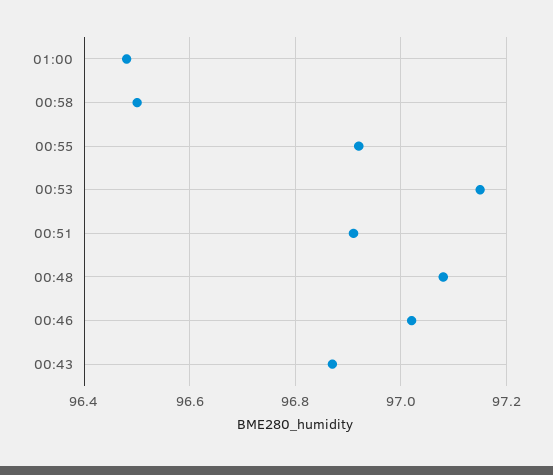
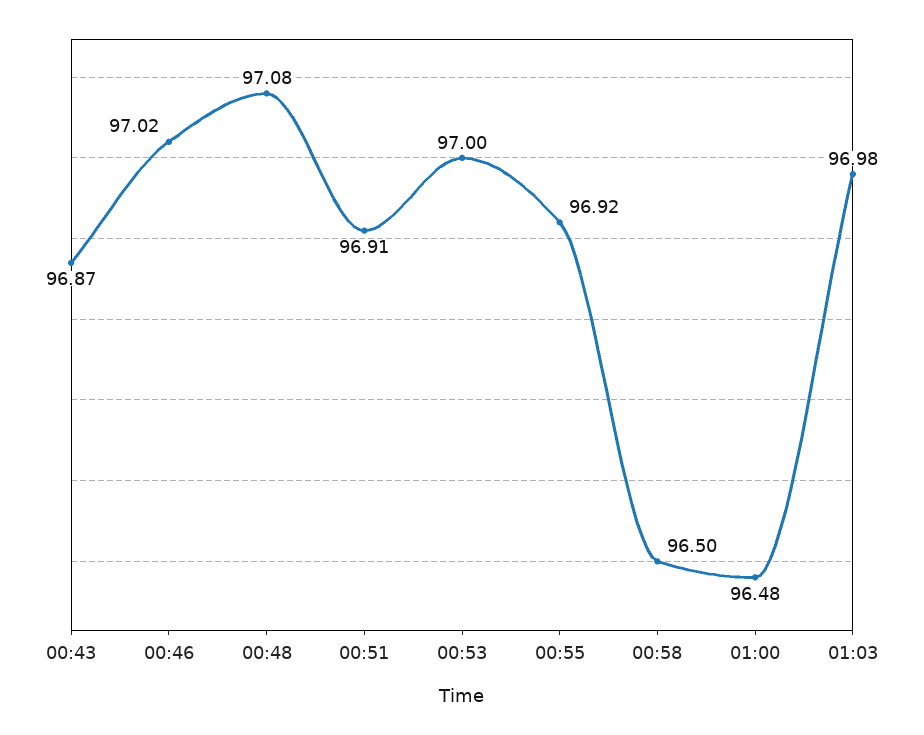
00:53: 97.15 -> 97
01:03: none -> 96.98

